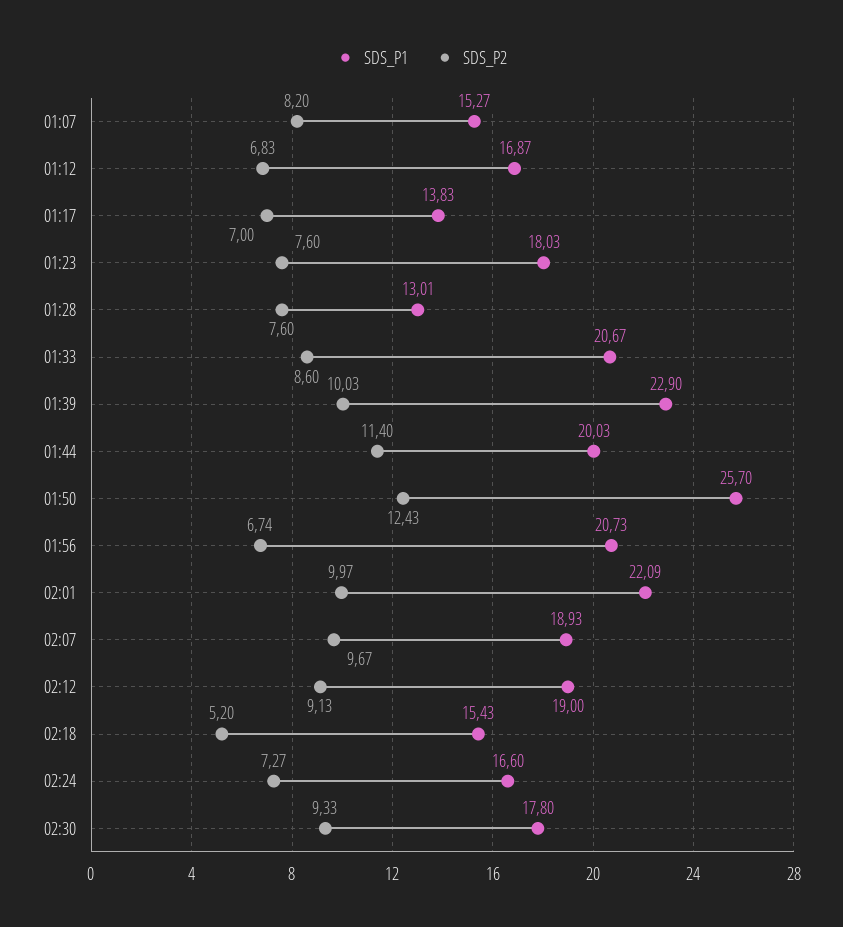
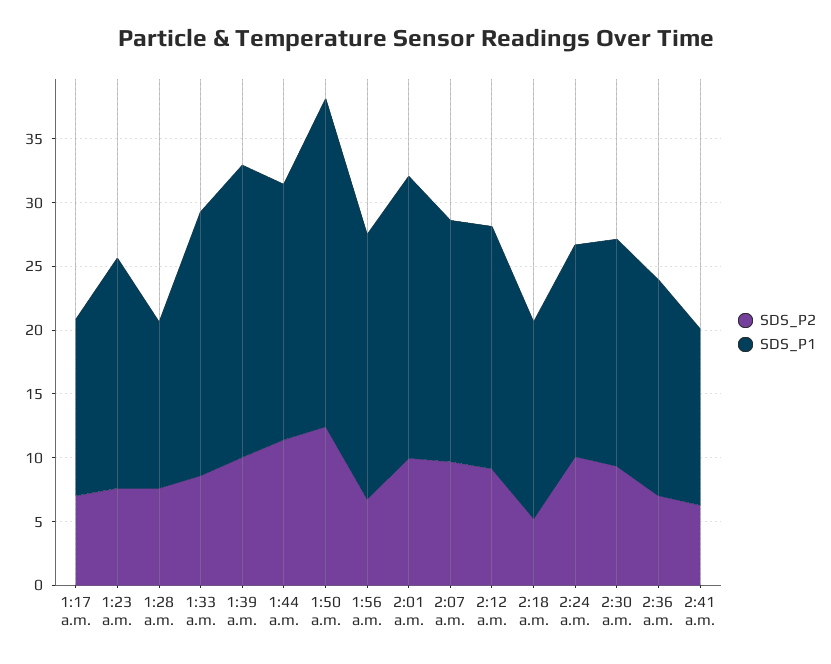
SDS_P1, 01:07: 15.27 -> none
SDS_P2, 01:07: 8.2 -> none
SDS_P1, 01:12: 16.87 -> none
SDS_P2, 01:12: 6.83 -> none
SDS_P2, 02:24: 7.27 -> 10
SDS_P2, 2:36 a.m.: none -> 7
SDS_P1, 2:36 a.m.: none -> 17
SDS_P2, 2:41 a.m.: none -> 6
SDS_P1, 2:41 a.m.: none -> 14

